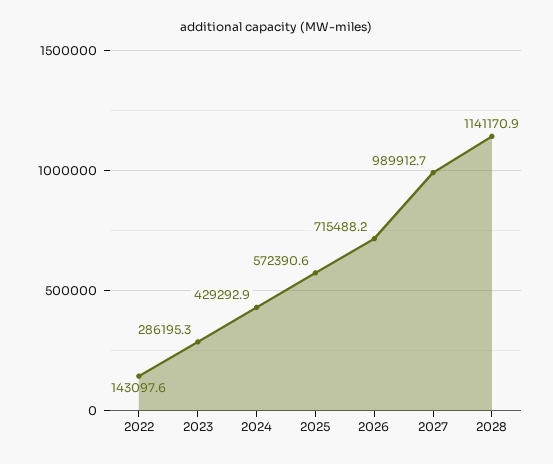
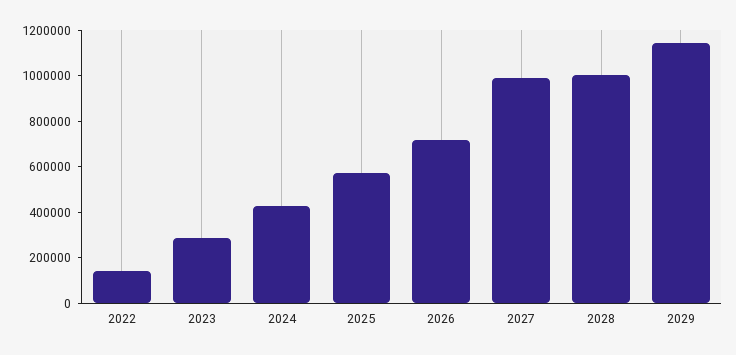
2028: 1141170.9 -> 1000000
2029: none -> 1150000

